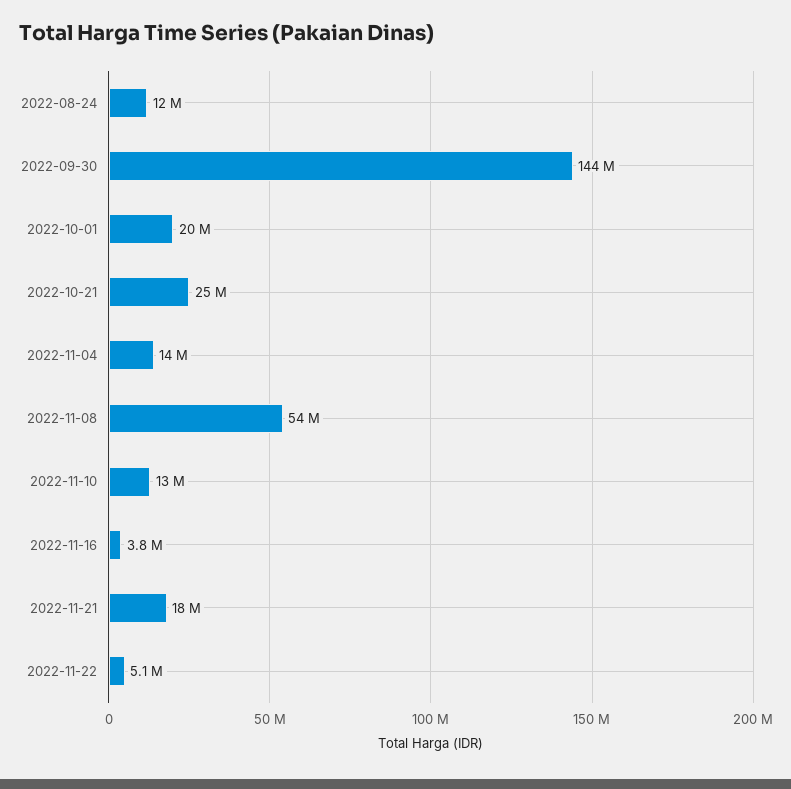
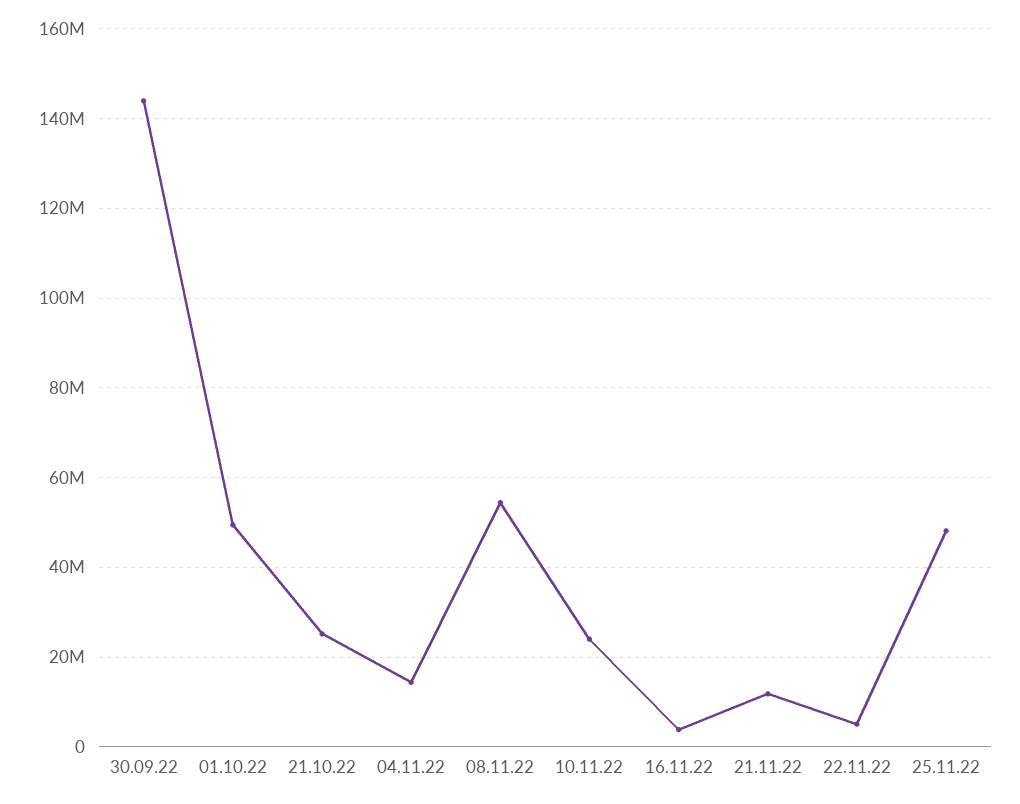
2022-08-24: 12000000 -> none
2022-10-01: 20000000 -> 50000000
2022-11-10: 13000000 -> 24000000
2022-11-21: 18000000 -> 12000000
25.11.22: none -> 48000000

